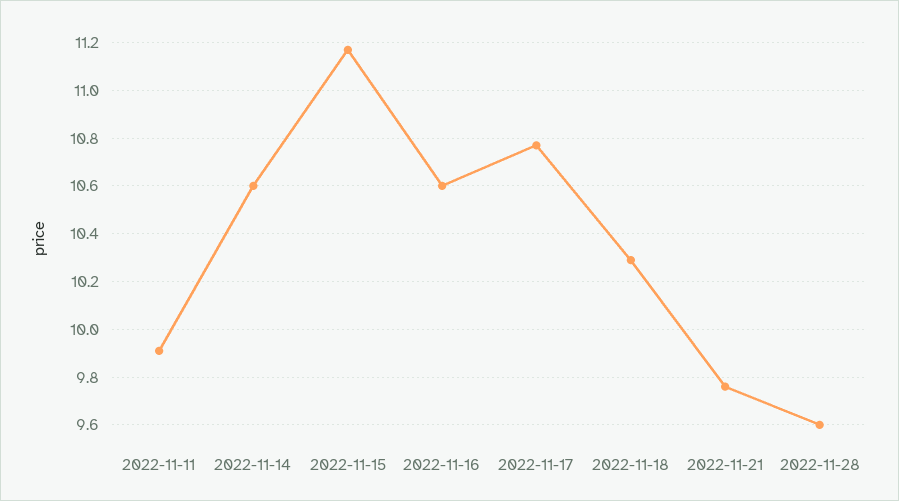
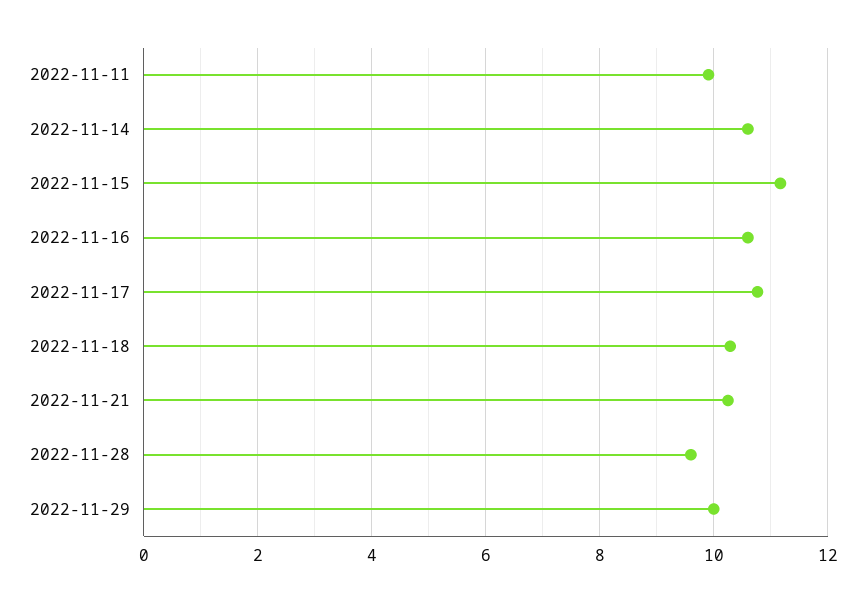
2022-11-21: 9.75 -> 10.2
2022-11-29: none -> 10

